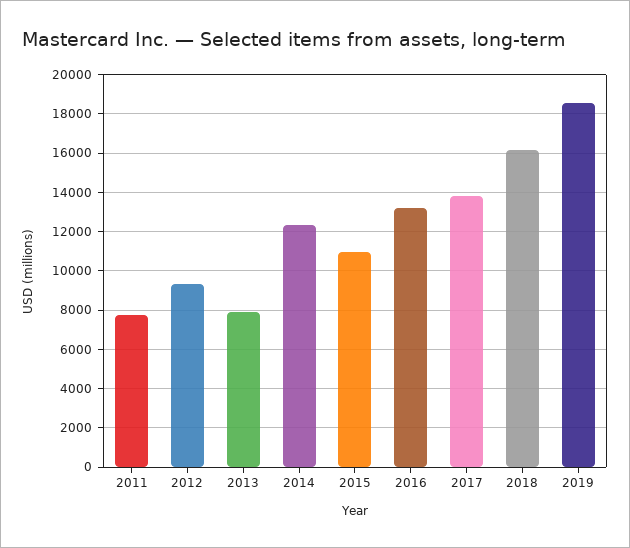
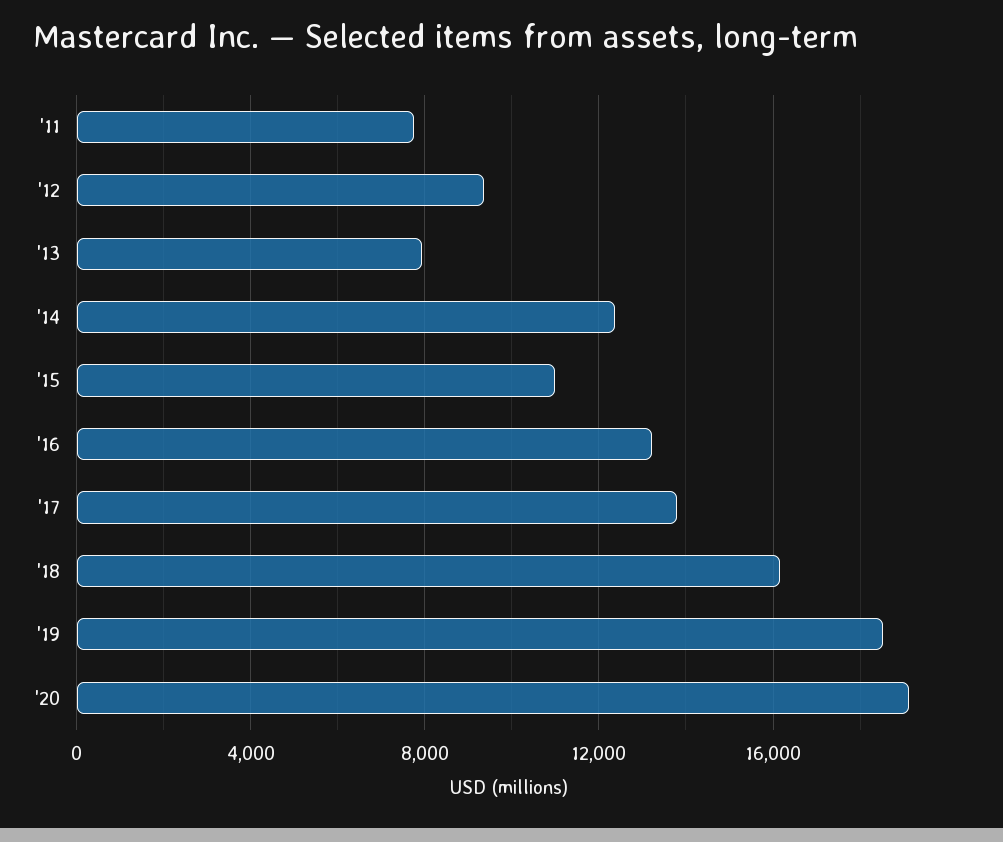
'20: none -> 19000

